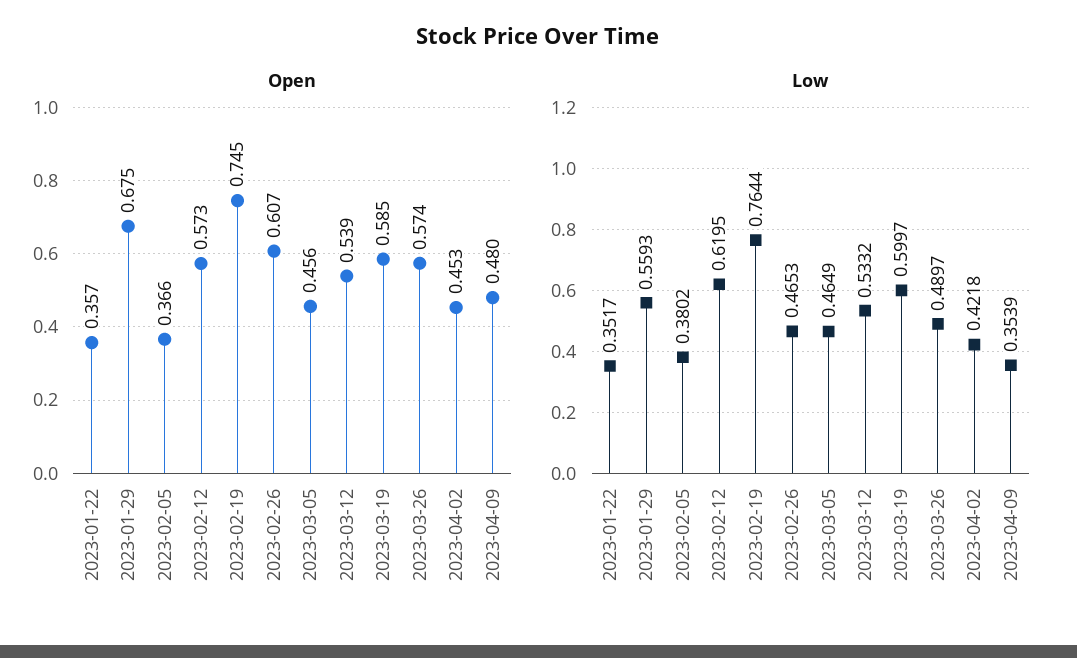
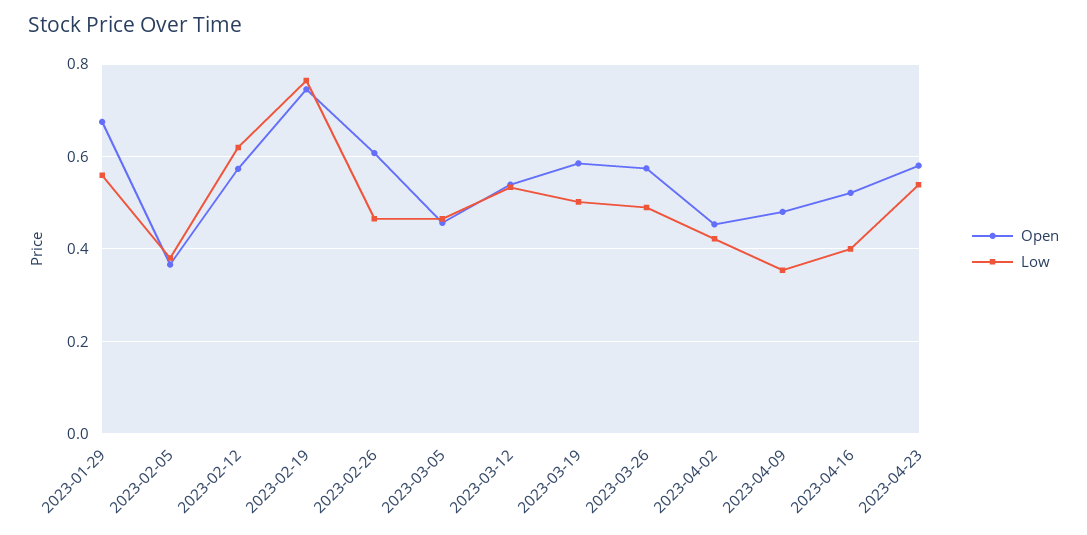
Open, 2023-01-22: 0.357 -> none
Low, 2023-01-22: 0.3517 -> none
Low, 2023-03-19: 0.5997 -> 0.5
Open, 2023-04-16: none -> 0.52
Low, 2023-04-16: none -> 0.4
Open, 2023-04-23: none -> 0.58
Low, 2023-04-23: none -> 0.54

